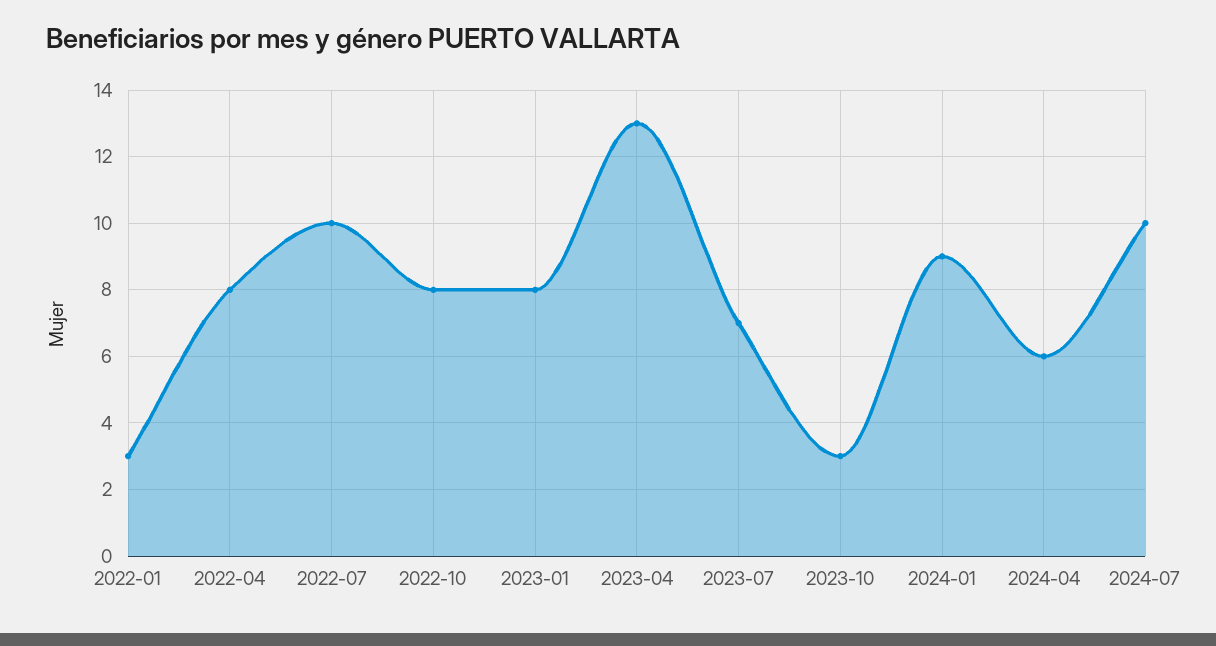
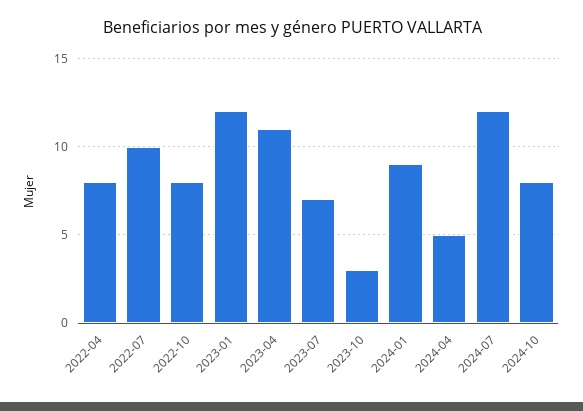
2022-01: 3 -> none
2023-01: 8 -> 12
2023-04: 13 -> 11
2024-04: 6 -> 5
2024-07: 10 -> 12
2024-10: none -> 8

